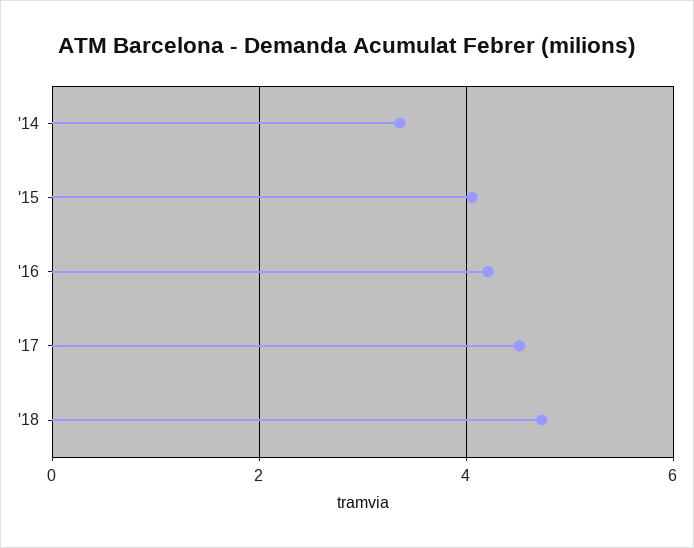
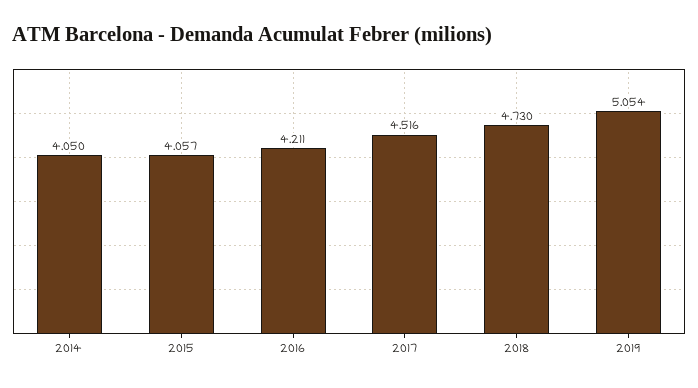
'14: 3.4 -> 4.05
2019: none -> 5.054

